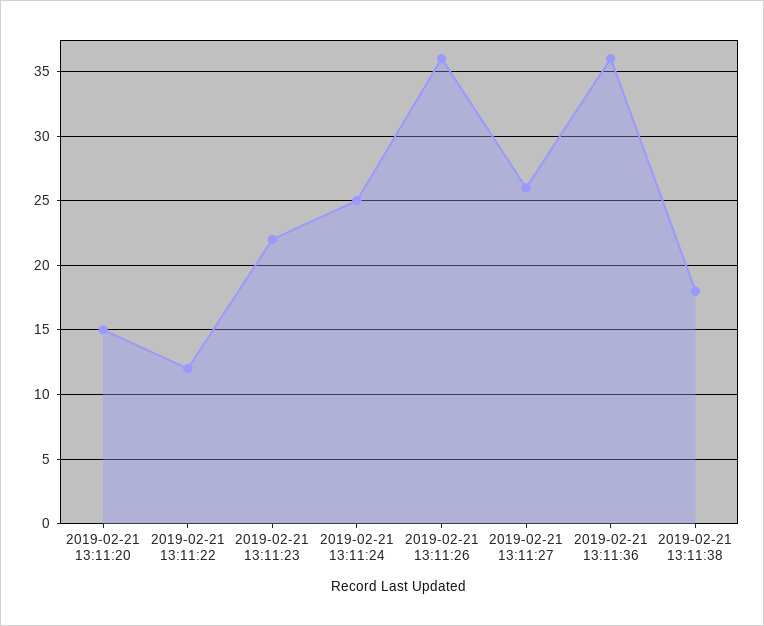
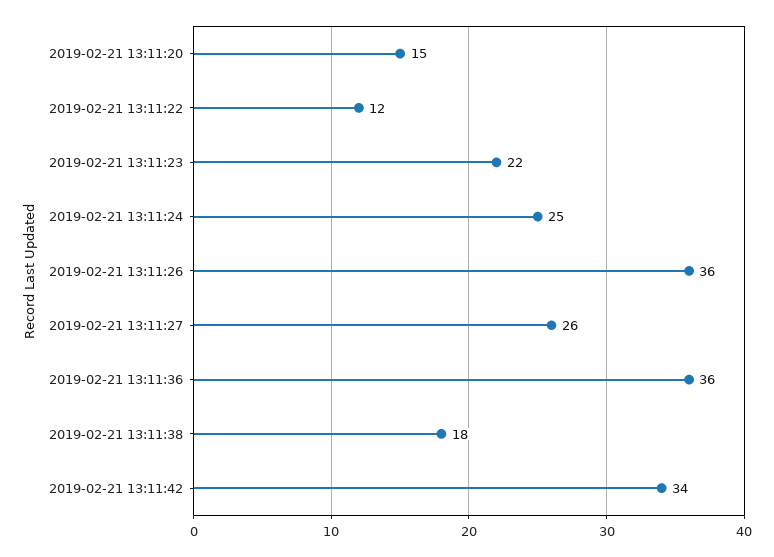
2019-02-21 13:11:42: none -> 34

